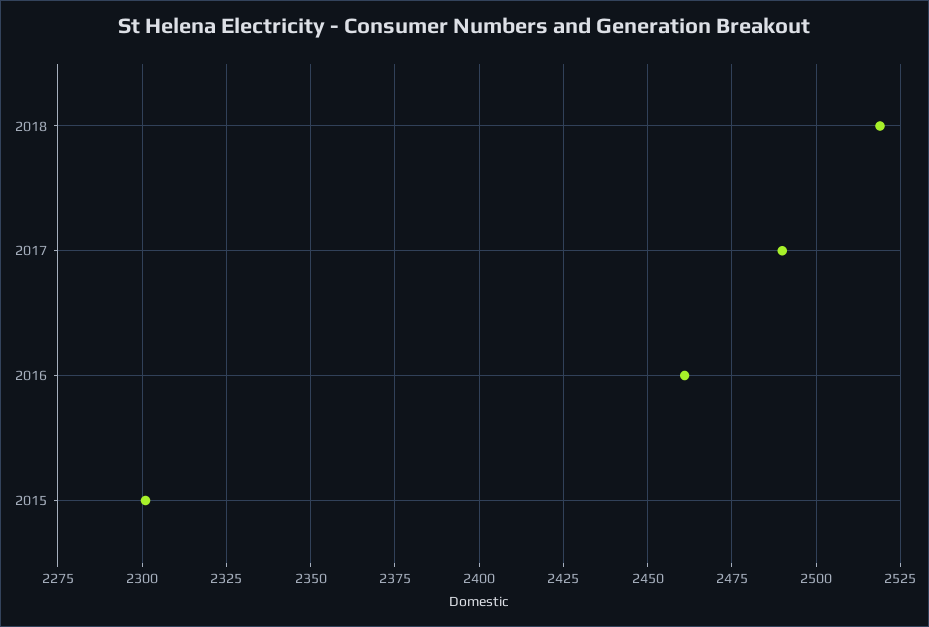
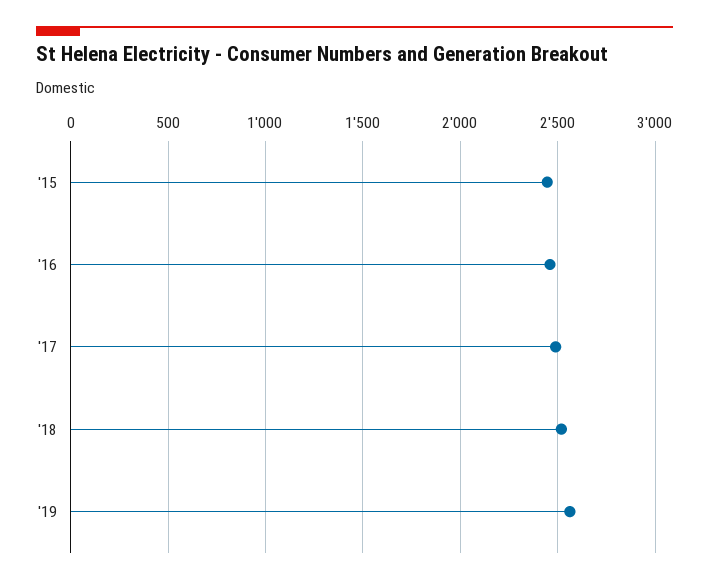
2015: 2300 -> 2450
'19: none -> 2550

